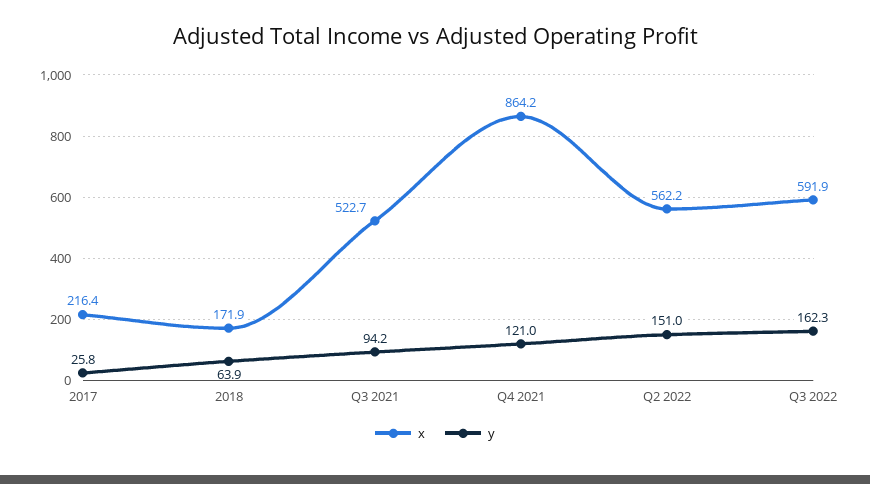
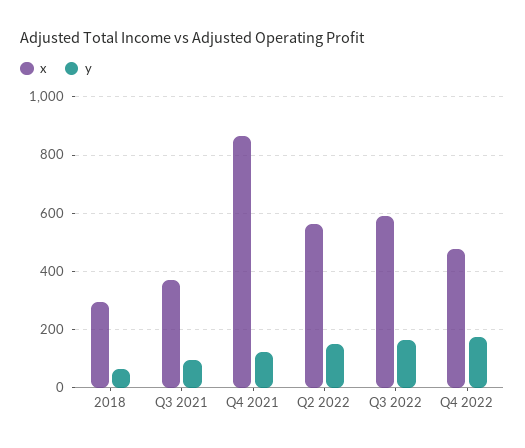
x, 2017: 216.4 -> none
y, 2017: 25.8 -> none
x, 2018: 171.9 -> 300
x, Q3 2021: 522.7 -> 375
x, Q4 2022: none -> 475
y, Q4 2022: none -> 175

